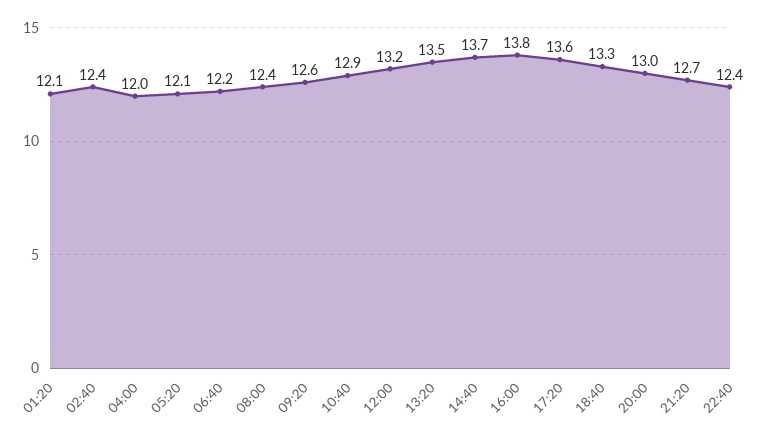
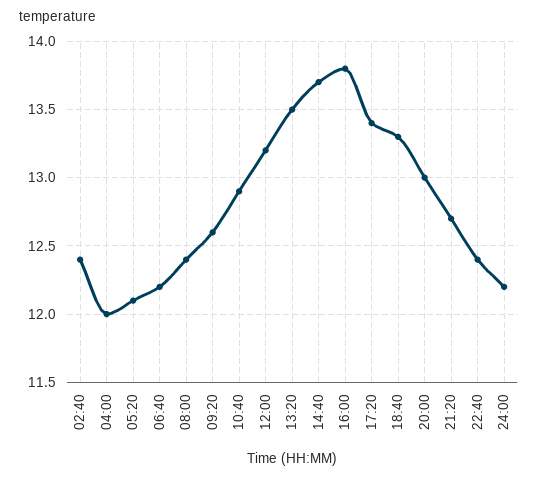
01:20: 12.1 -> none
17:20: 13.6 -> 13.4
24:00: none -> 12.2

